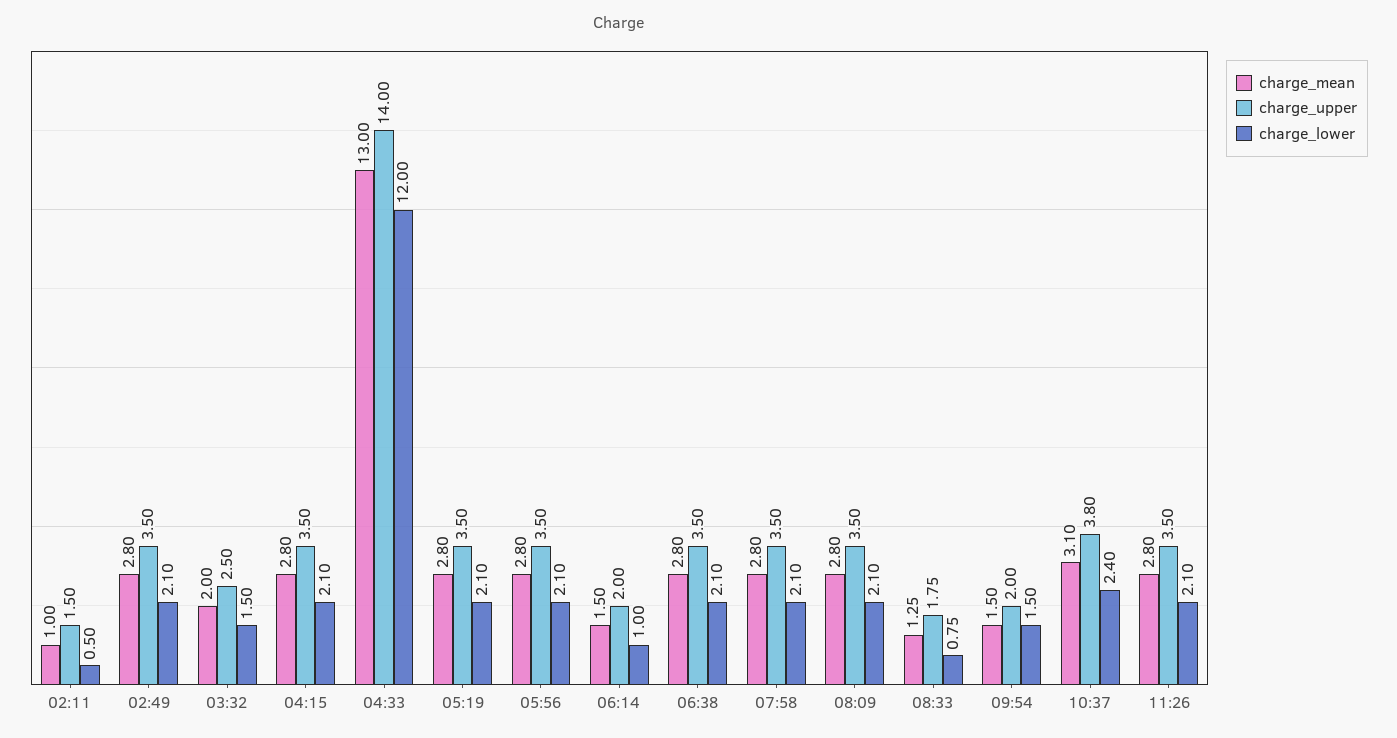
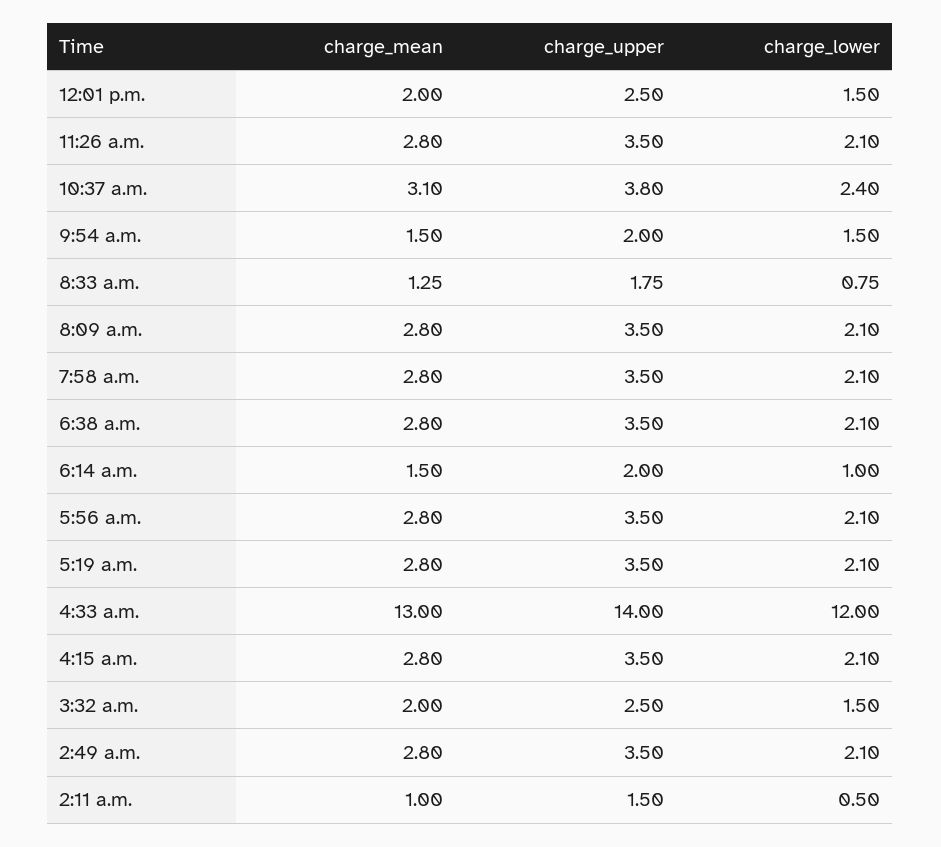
charge_mean, 12:01 p.m.: none -> 2
charge_upper, 12:01 p.m.: none -> 2.5
charge_lower, 12:01 p.m.: none -> 1.5

